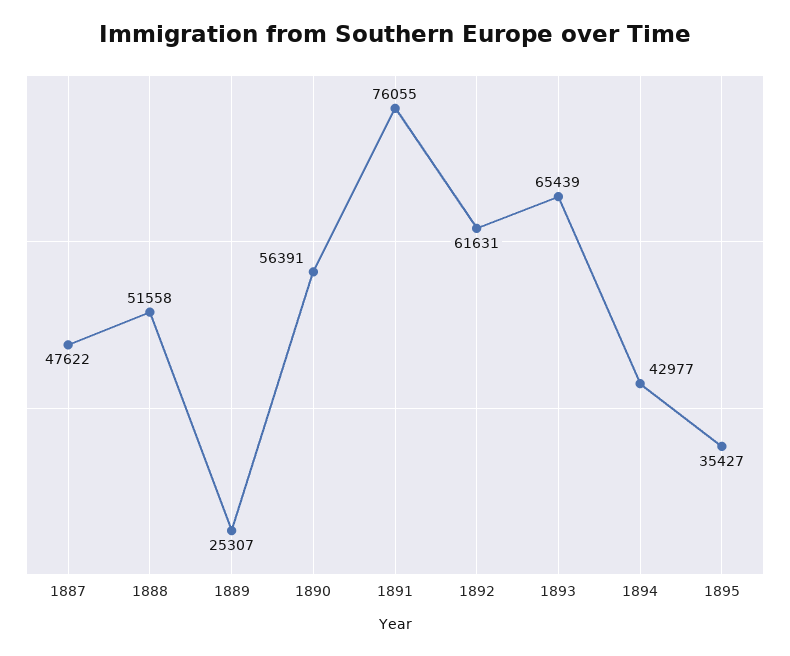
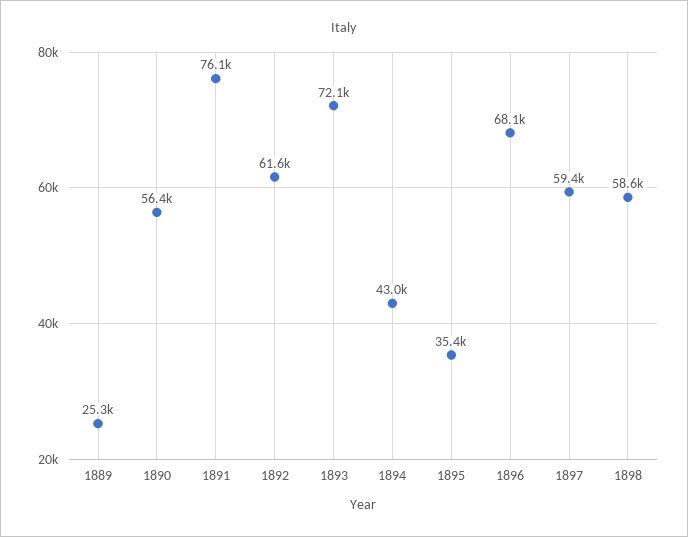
1887: 47622 -> none
1888: 51558 -> none
1893: 65439 -> 72100
1896: none -> 68100
1897: none -> 59400
1898: none -> 58600

